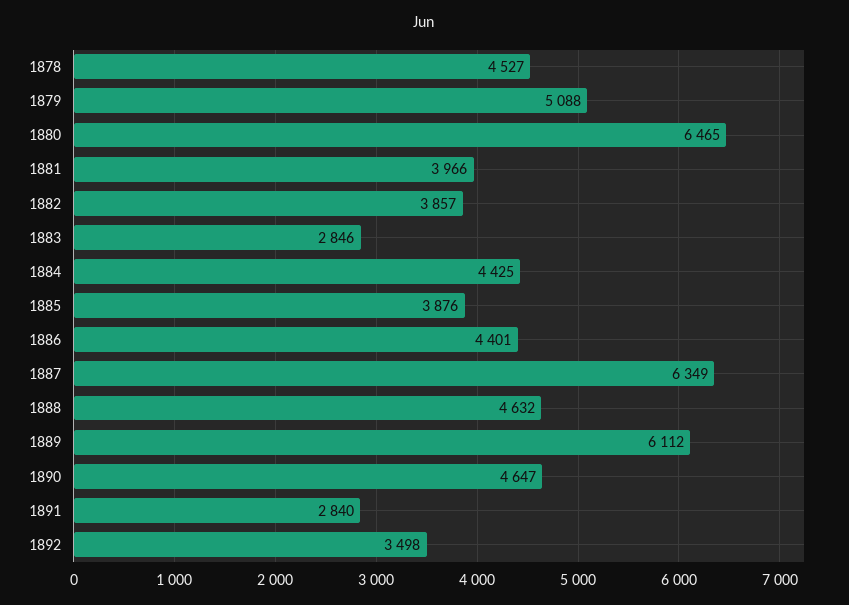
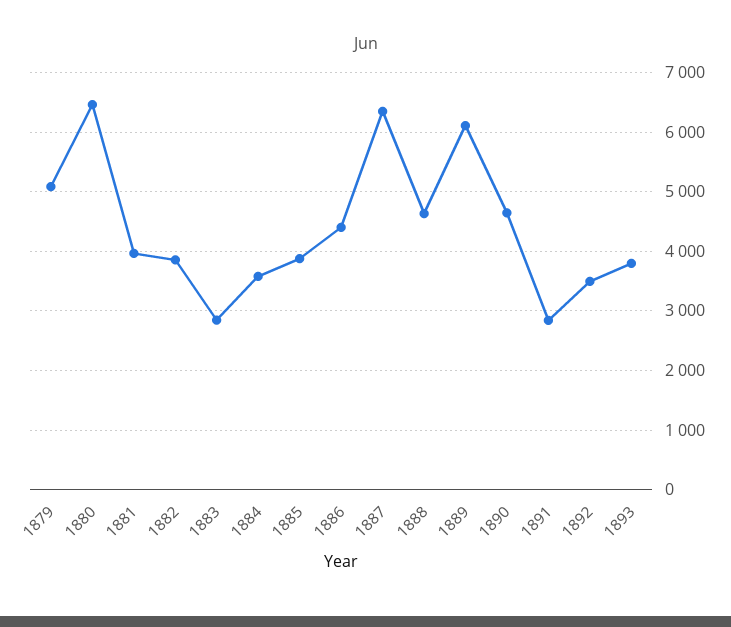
1878: 4527 -> none
1884: 4425 -> 3600
1893: none -> 3800

